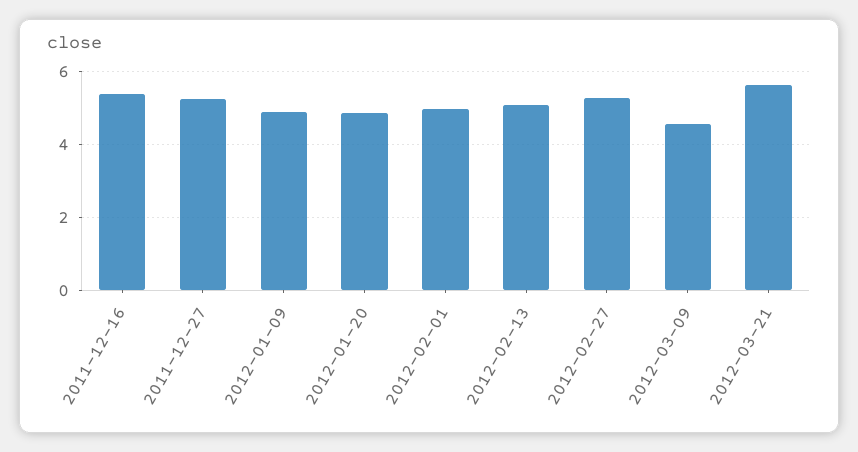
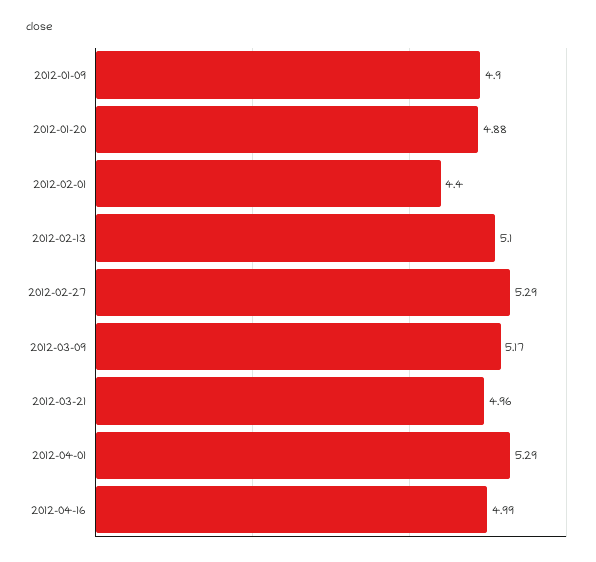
2011-12-16: 5.4 -> none
2011-12-27: 5.2 -> none
2012-02-01: 5 -> 4.4
2012-03-09: 4.6 -> 5.17
2012-03-21: 5.6 -> 4.96
2012-04-01: none -> 5.29
2012-04-16: none -> 4.99

